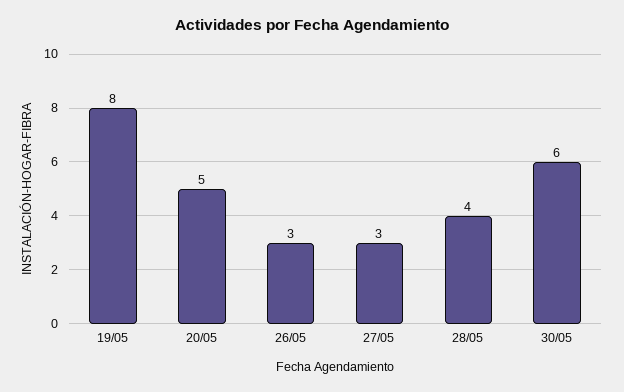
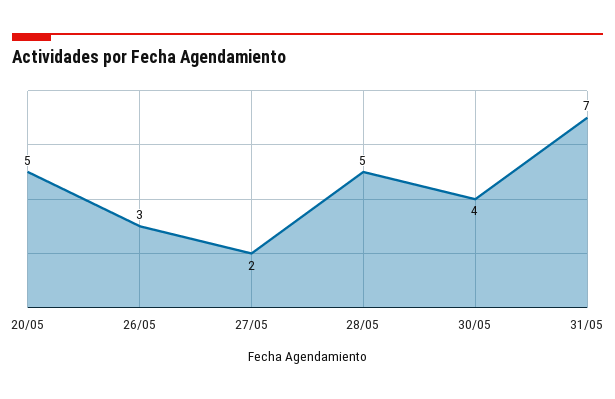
19/05: 8 -> none
27/05: 3 -> 2
28/05: 4 -> 5
30/05: 6 -> 4
31/05: none -> 7

